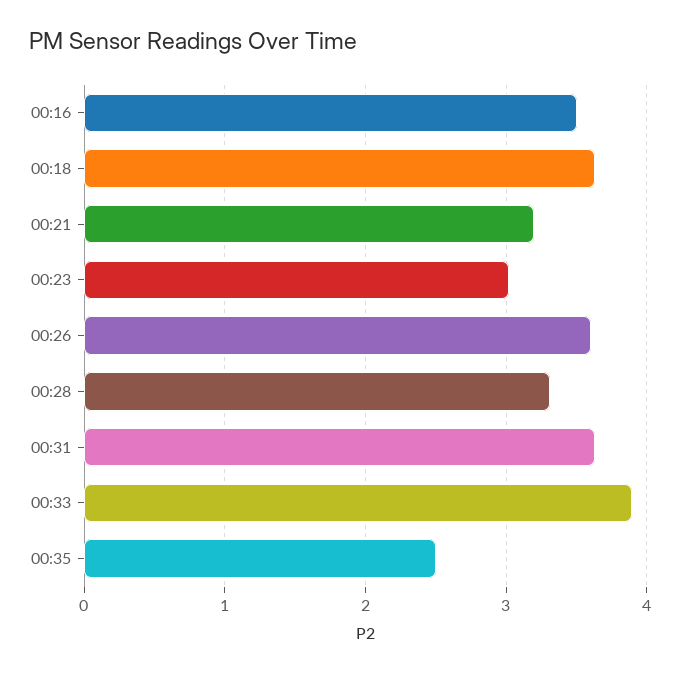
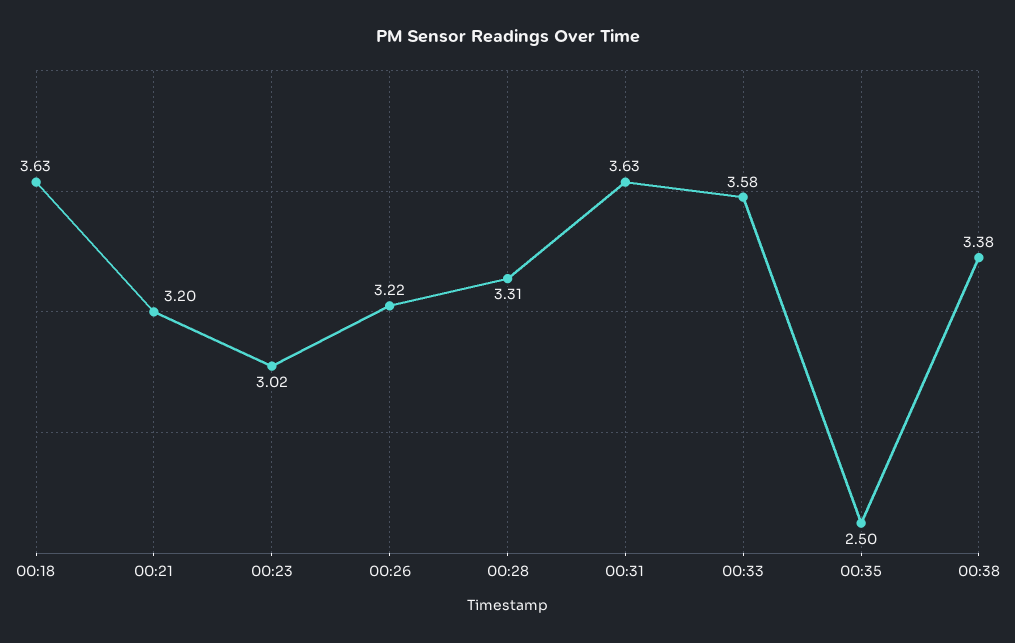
00:16: 3.5 -> none
00:26: 3.6 -> 3.22
00:33: 3.9 -> 3.58
00:38: none -> 3.38

